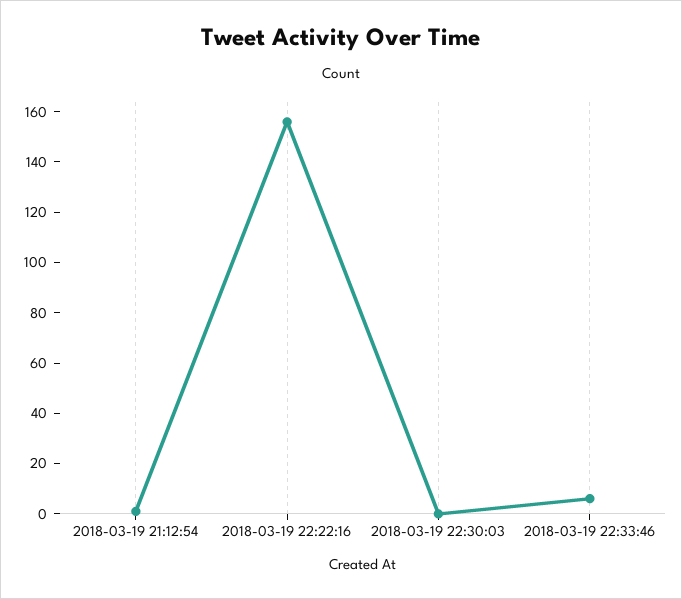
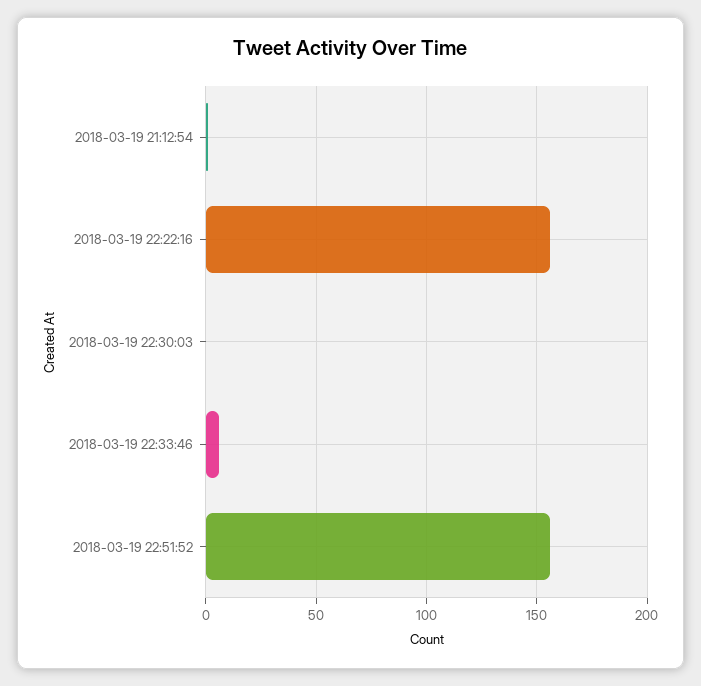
2018-03-19 22:51:52: none -> 155

